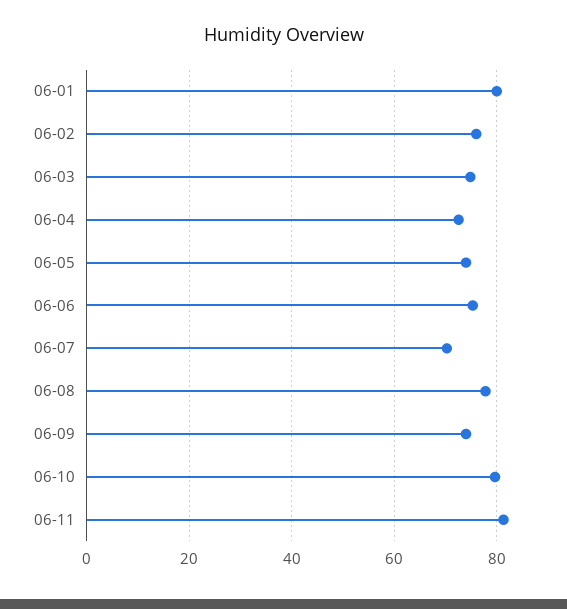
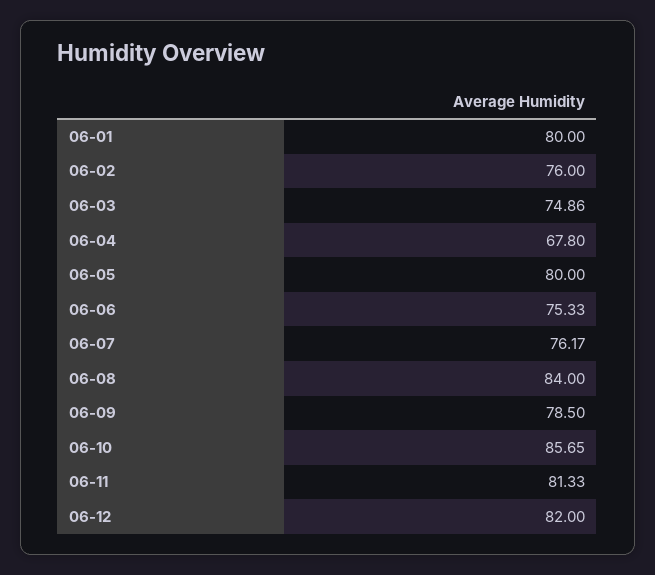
06-04: 72 -> 67.8
06-05: 74 -> 80
06-07: 70 -> 76.17
06-08: 78 -> 84
06-09: 74 -> 78.5
06-10: 80 -> 85.65
06-12: none -> 82

